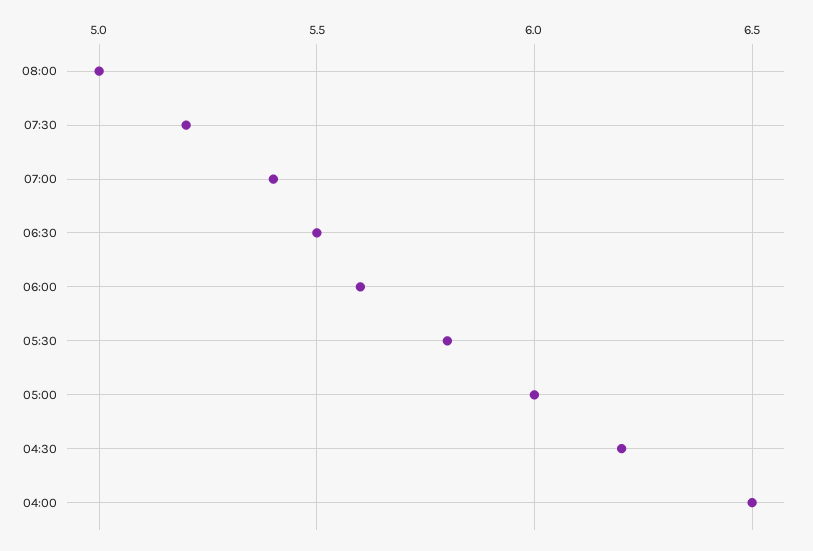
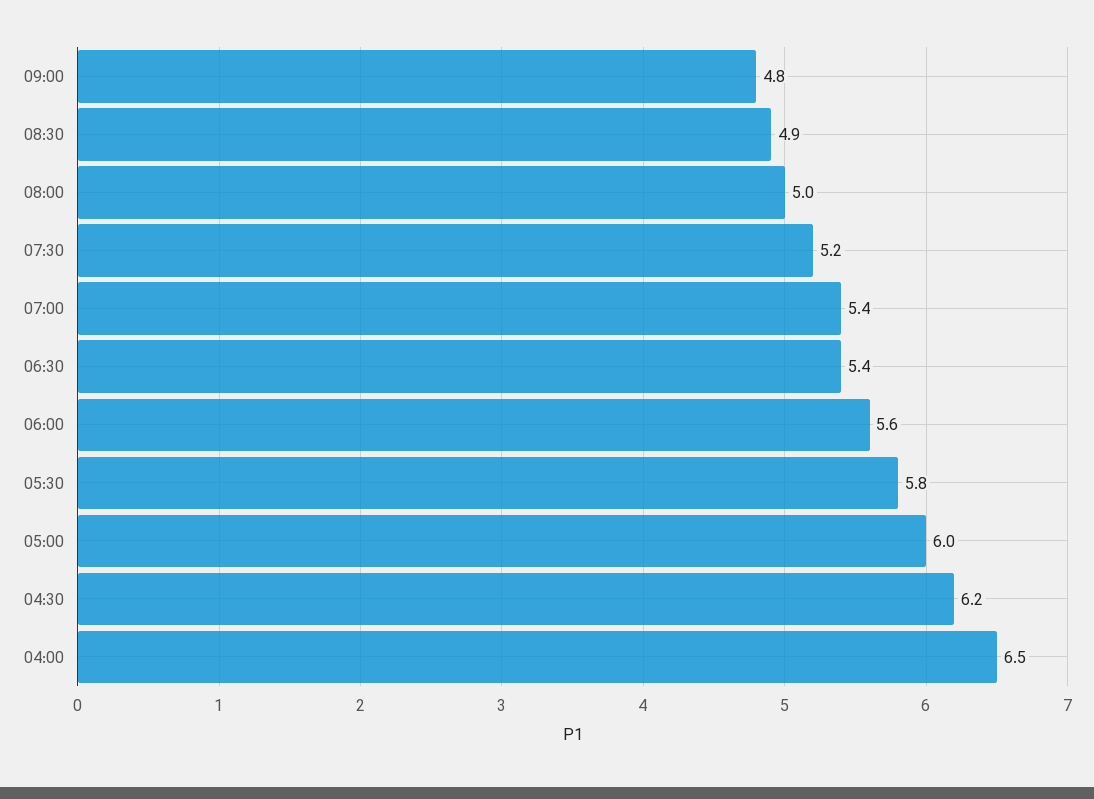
06:30: 5.5 -> 5.4
09:00: none -> 4.8
08:30: none -> 4.9

